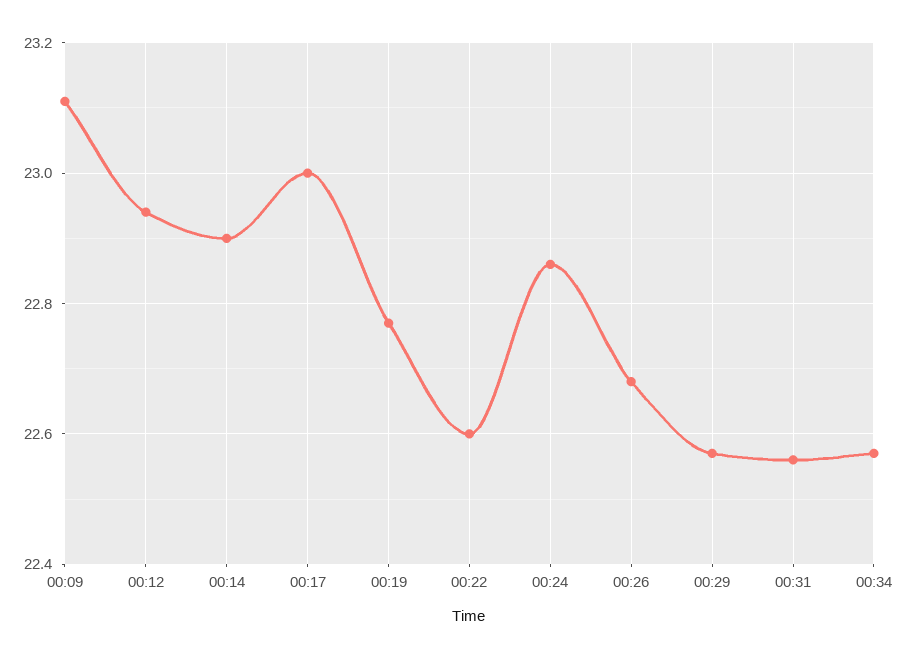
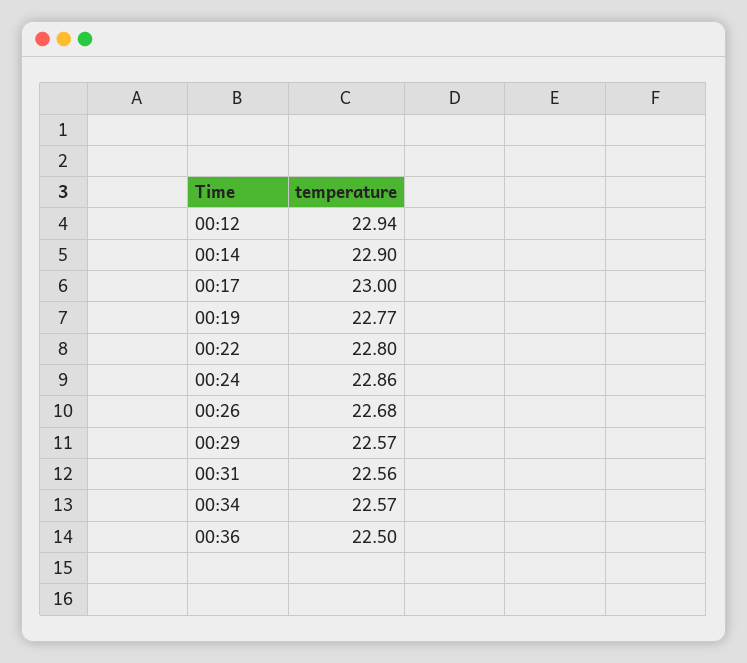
00:09: 23.1 -> none
00:22: 22.6 -> 22.8
00:36: none -> 22.5

